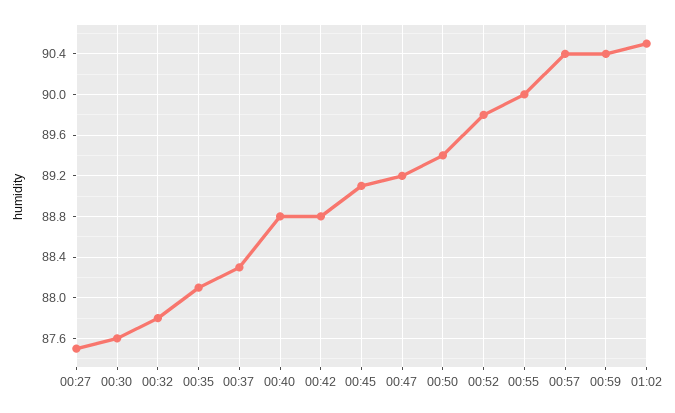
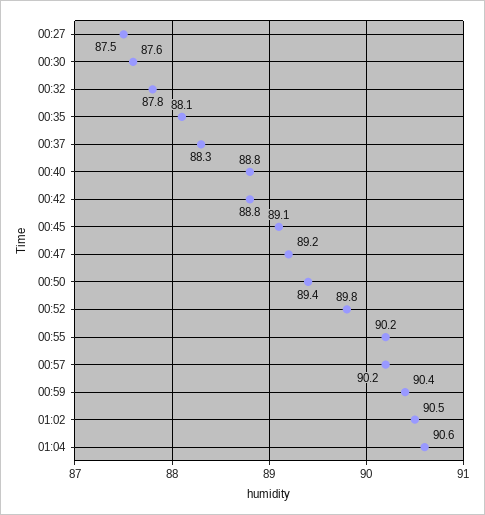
00:55: 90 -> 90.2
00:57: 90.4 -> 90.2
01:04: none -> 90.6

